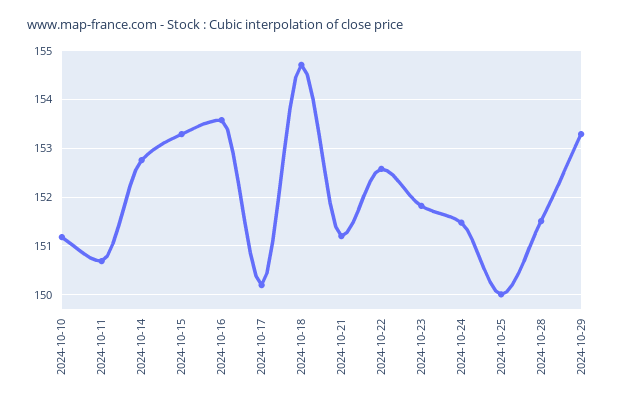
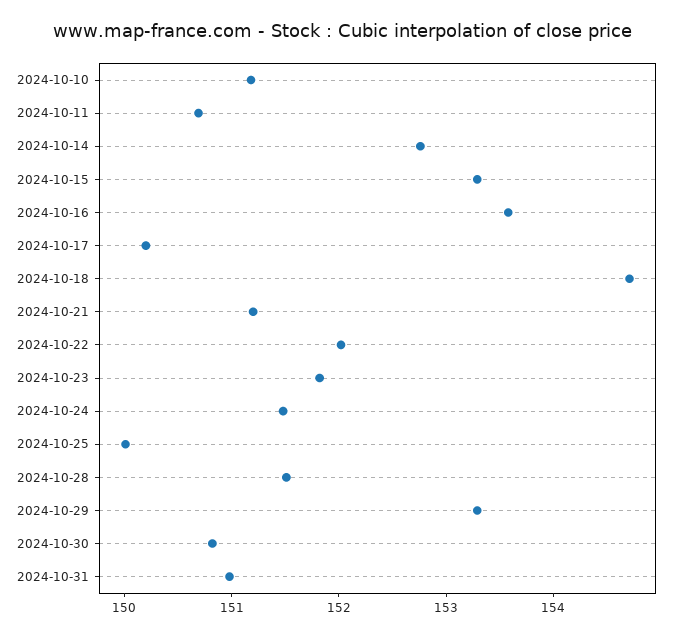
2024-10-22: 152.6 -> 152
2024-10-30: none -> 150.8
2024-10-31: none -> 151

